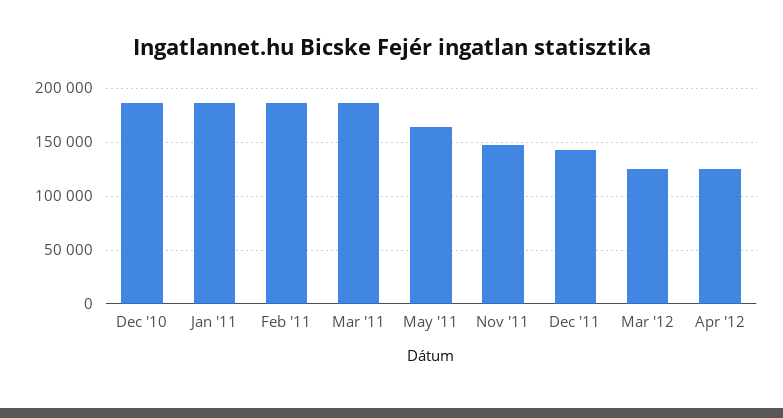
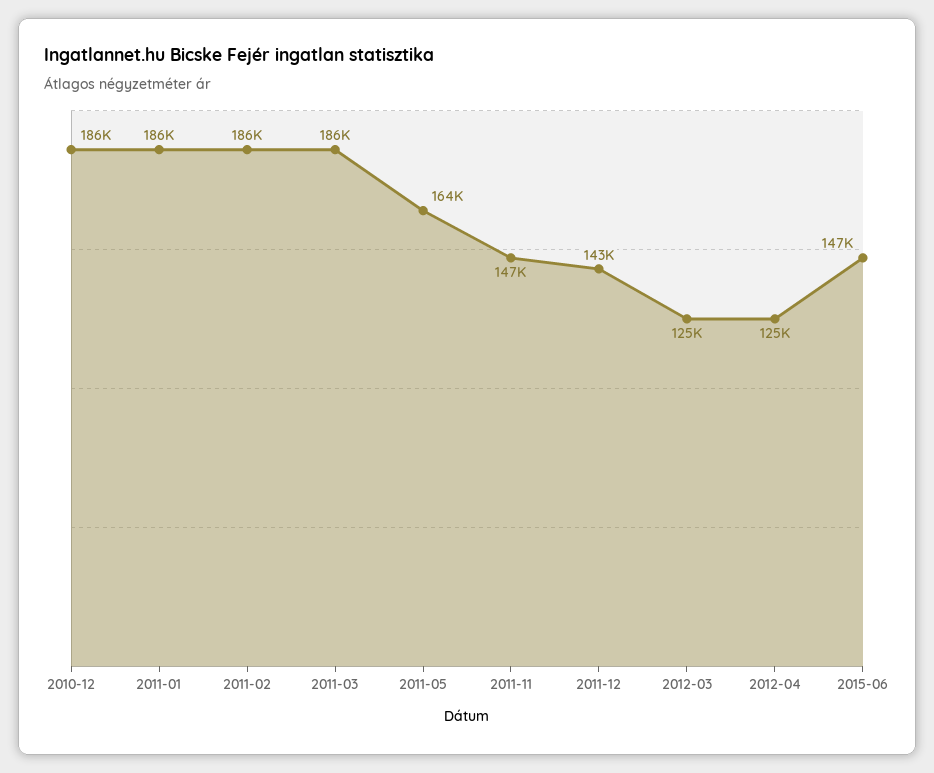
2015-06: none -> 147000

